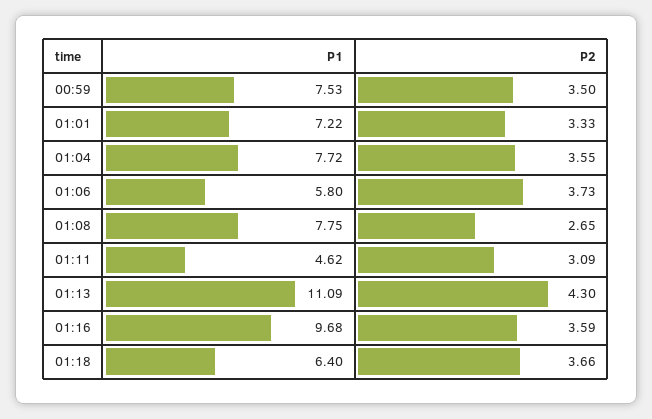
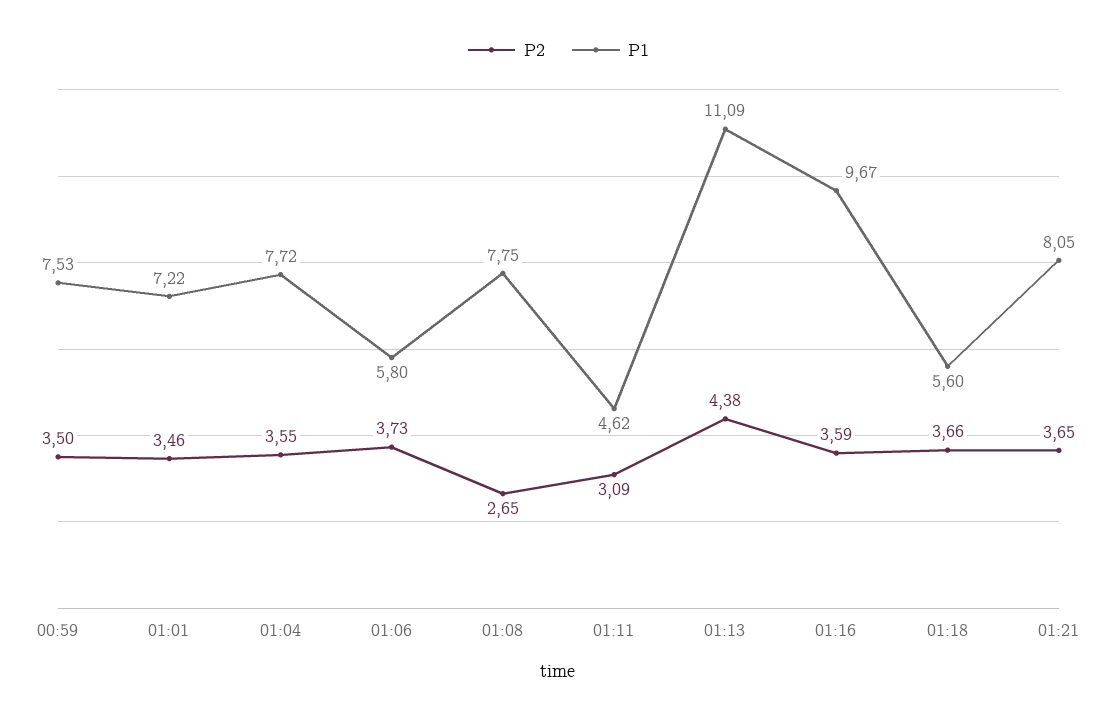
P2, 01:01: 3.33 -> 3.46
P2, 01:13: 4.3 -> 4.38
P1, 01:16: 9.68 -> 9.67
P1, 01:18: 6.4 -> 5.6
P2, 01:21: none -> 3.65
P1, 01:21: none -> 8.05

